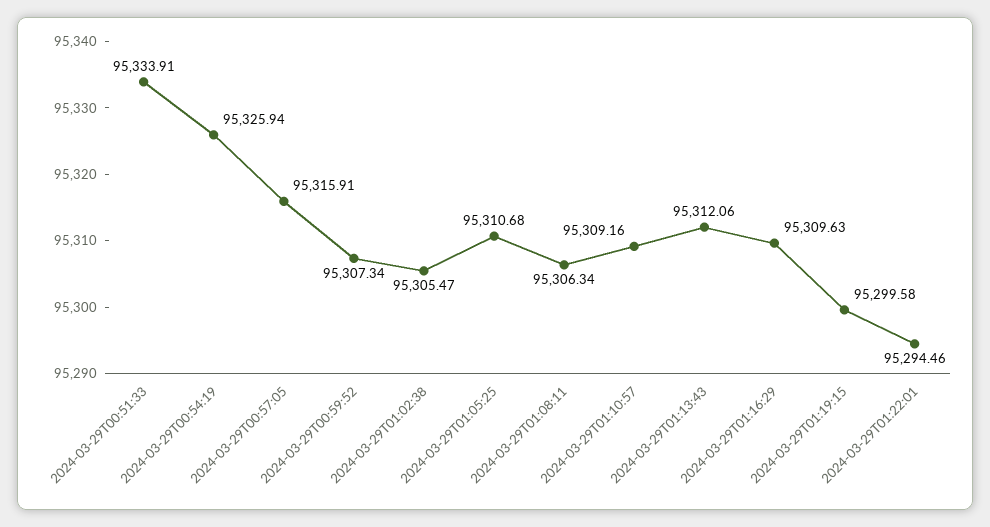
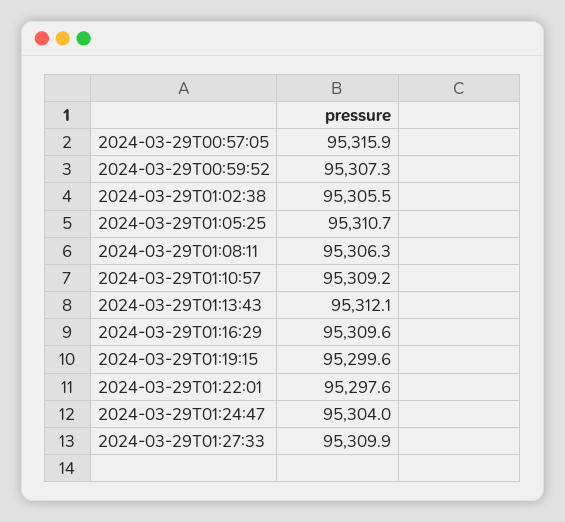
2024-03-29T00:51:33: 95333.91 -> none
2024-03-29T00:54:19: 95325.94 -> none
2024-03-29T01:22:01: 95294.46 -> 95297.6
2024-03-29T01:24:47: none -> 95304
2024-03-29T01:27:33: none -> 95309.9

